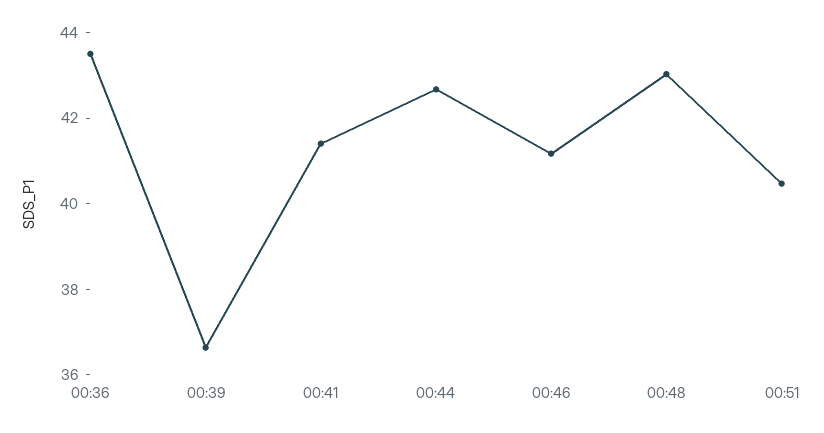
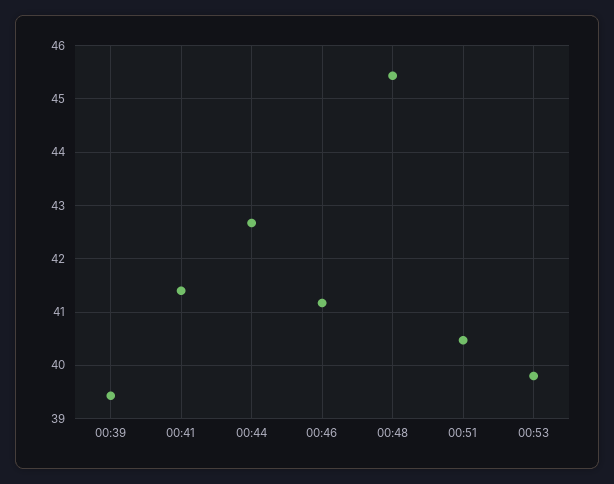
00:36: 43.5 -> none
00:39: 36.5 -> 39.4
00:48: 43 -> 45.4
00:53: none -> 39.8

